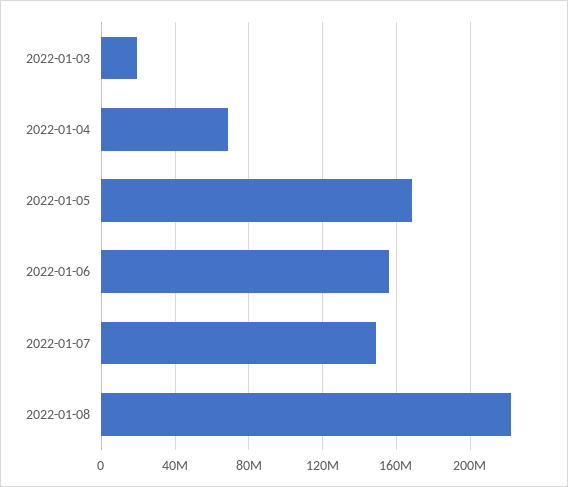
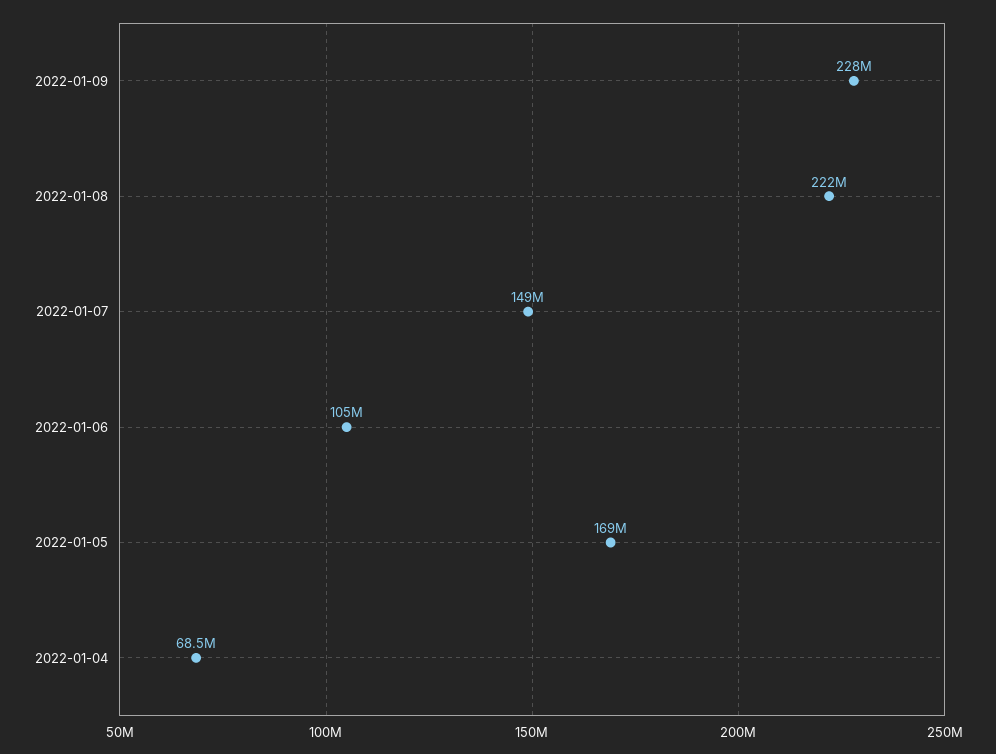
2022-01-03: 20000000 -> none
2022-01-06: 155000000 -> 105000000
2022-01-09: none -> 228000000

